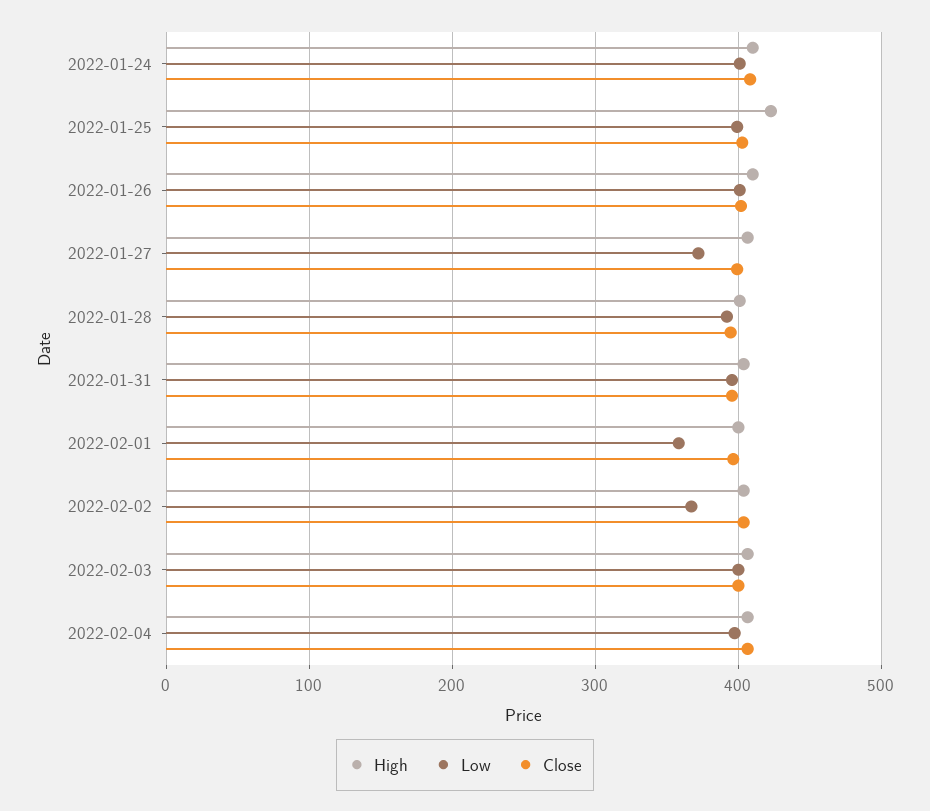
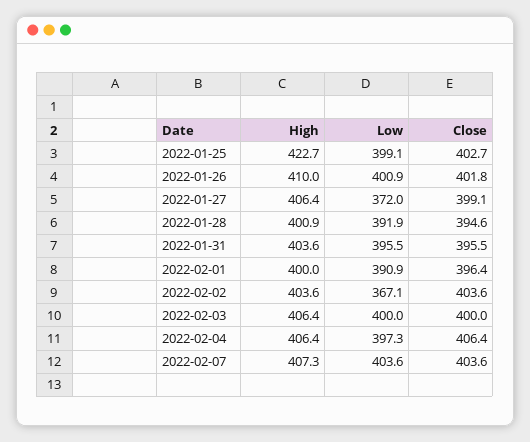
High, 2022-01-24: 410 -> none
Low, 2022-01-24: 400 -> none
Close, 2022-01-24: 410 -> none
Low, 2022-02-01: 360 -> 390.9
High, 2022-02-07: none -> 407.3
Low, 2022-02-07: none -> 403.6
Close, 2022-02-07: none -> 403.6

